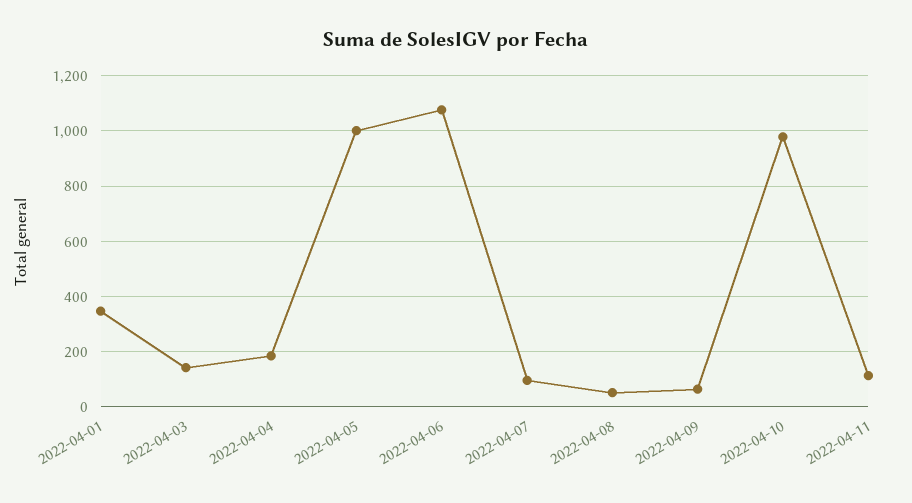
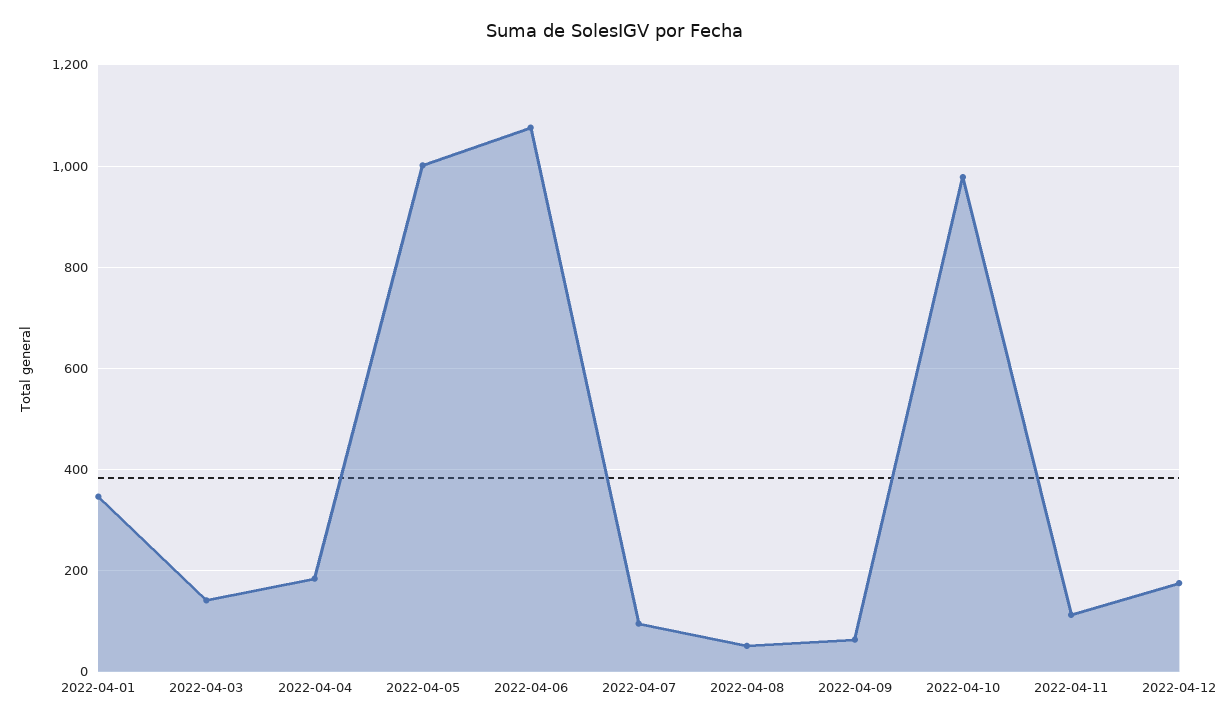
2022-04-12: none -> 180

